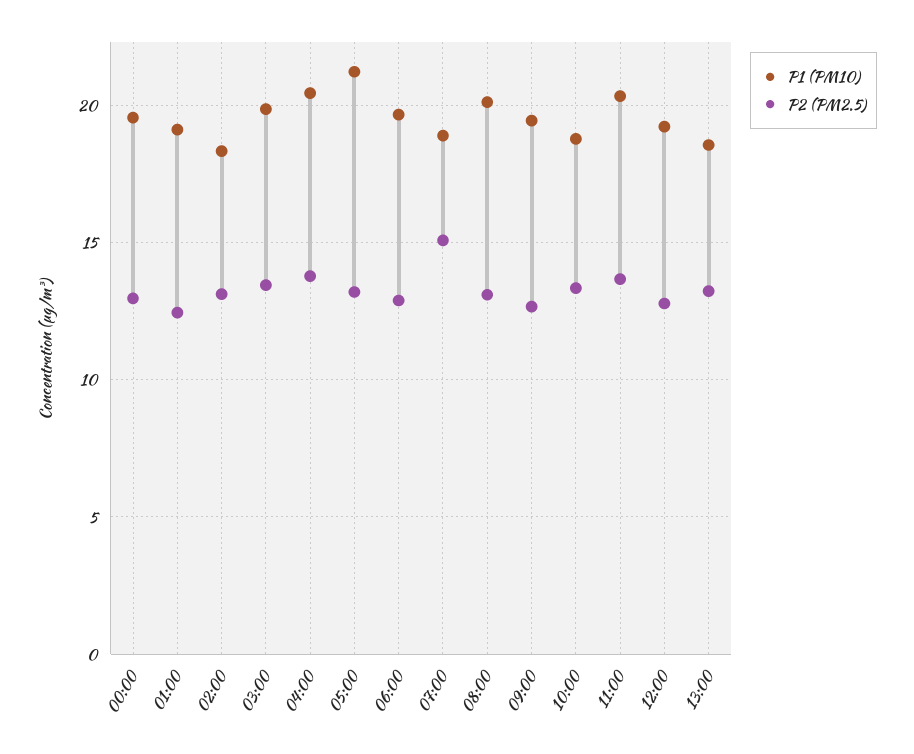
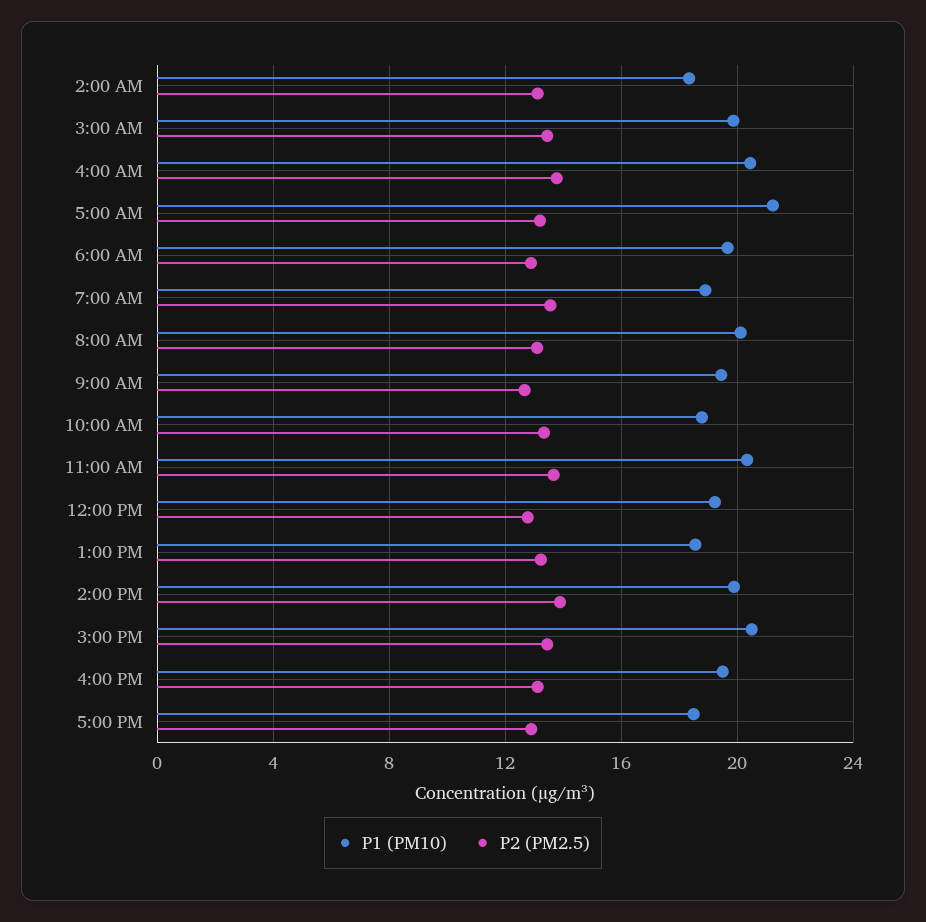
P1 (PM10), 00:00: 19.5 -> none
P2 (PM2.5), 00:00: 13 -> none
P1 (PM10), 01:00: 19 -> none
P2 (PM2.5), 01:00: 12.5 -> none
P2 (PM2.5), 07:00: 15 -> 13.5
P1 (PM10), 2:00 PM: none -> 20
P2 (PM2.5), 2:00 PM: none -> 14
P1 (PM10), 3:00 PM: none -> 20.5
P2 (PM2.5), 3:00 PM: none -> 13.5
P1 (PM10), 4:00 PM: none -> 19.5
P2 (PM2.5), 4:00 PM: none -> 13
P1 (PM10), 5:00 PM: none -> 18.5
P2 (PM2.5), 5:00 PM: none -> 13

